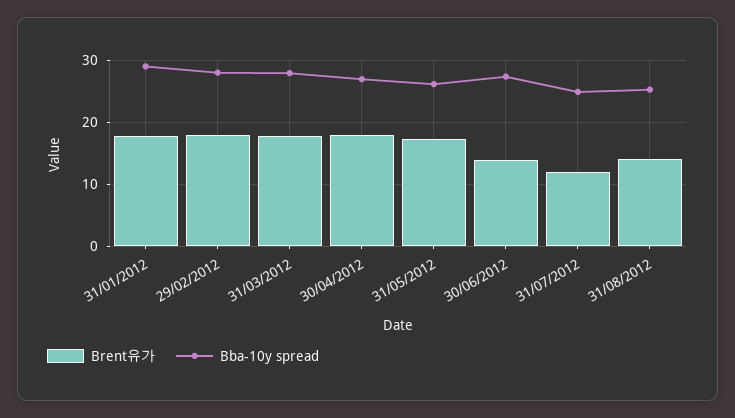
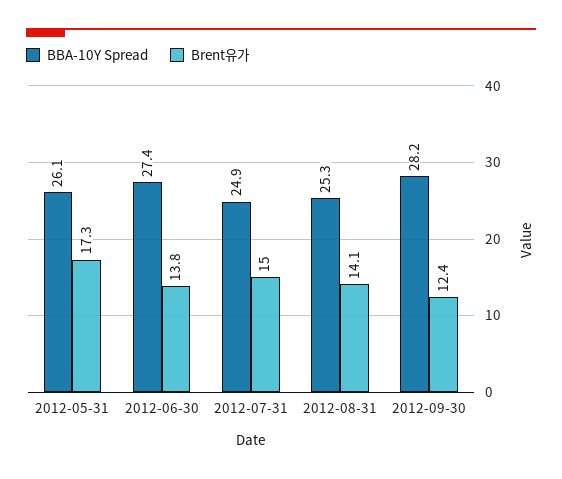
Brent유가, 31/01/2012: 18 -> none
Bba-10y spread, 31/01/2012: 29 -> none
Brent유가, 29/02/2012: 18 -> none
Bba-10y spread, 29/02/2012: 28 -> none
Brent유가, 31/03/2012: 18 -> none
Bba-10y spread, 31/03/2012: 28 -> none
Brent유가, 30/04/2012: 18 -> none
Bba-10y spread, 30/04/2012: 27 -> none
Brent유가, 31/07/2012: 12 -> 15
Bba-10y spread, 2012-09-30: none -> 28.2
Brent유가, 2012-09-30: none -> 12.4

